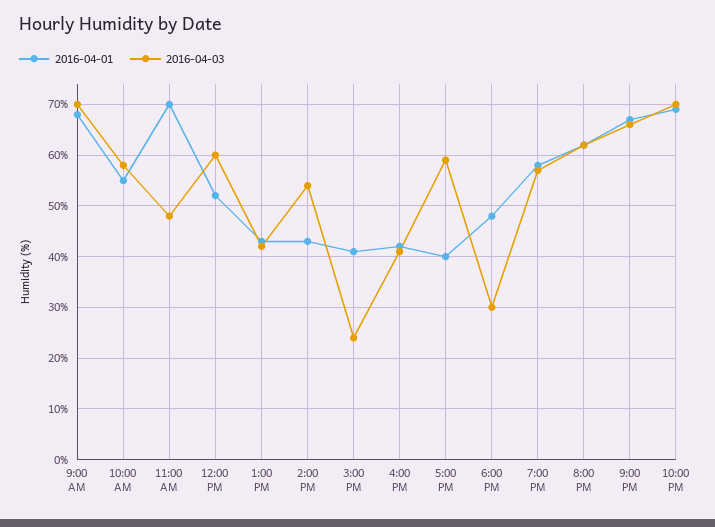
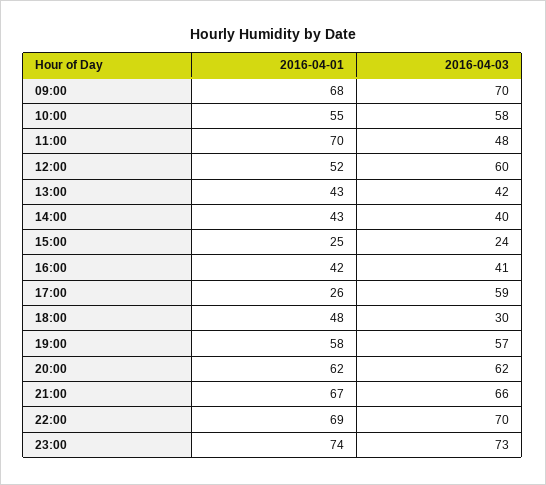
2016-04-03, 2:00 PM: 55 -> 40
2016-04-01, 3:00 PM: 40 -> 25
2016-04-01, 5:00 PM: 40 -> 26
2016-04-01, 23:00: none -> 74
2016-04-03, 23:00: none -> 73

